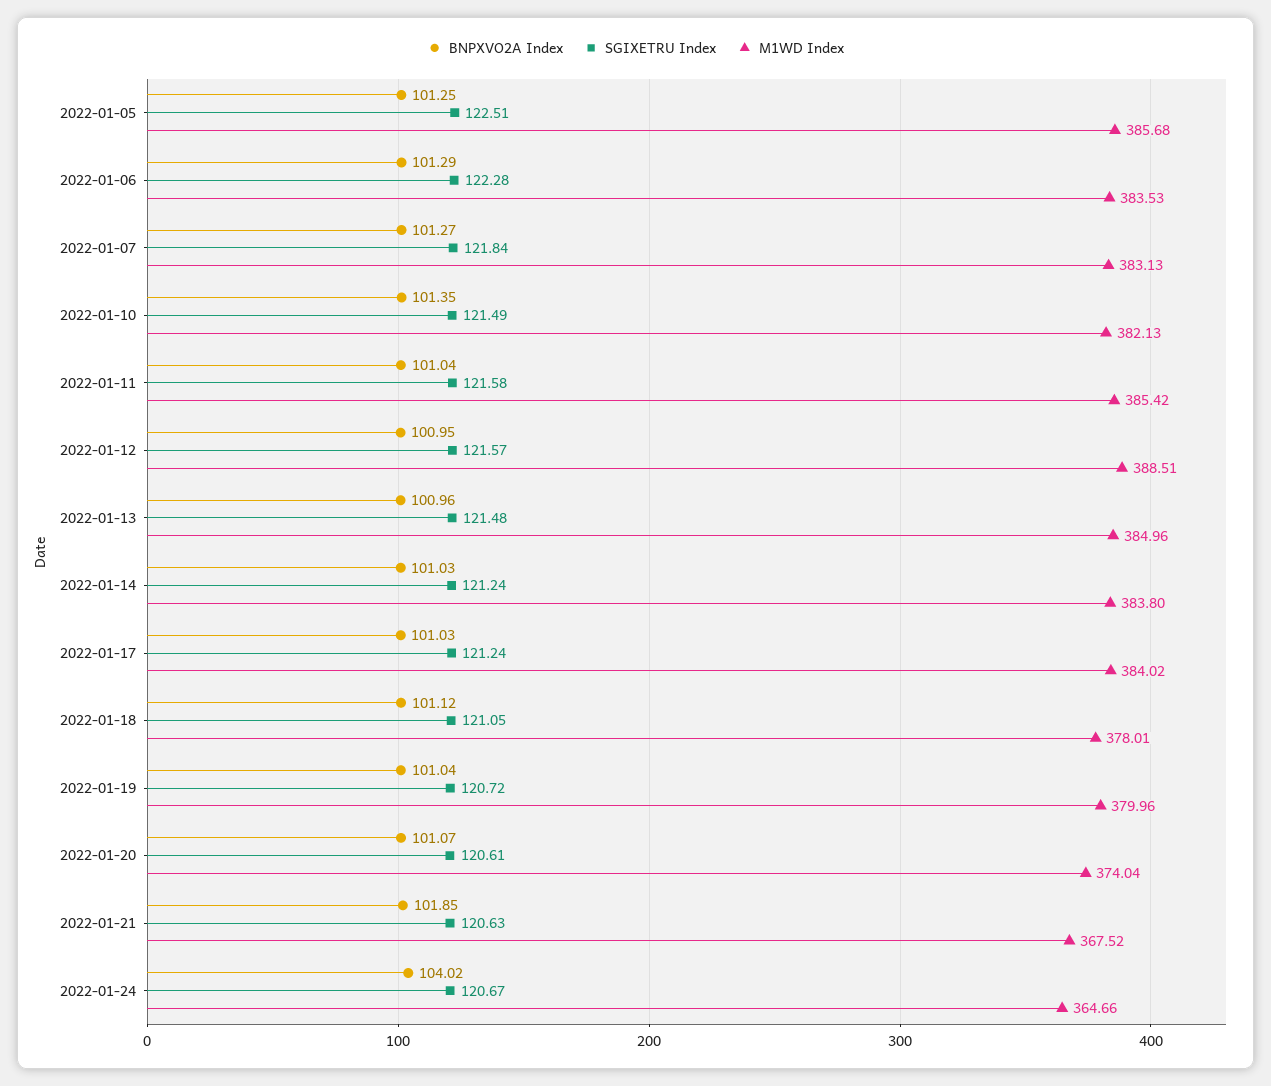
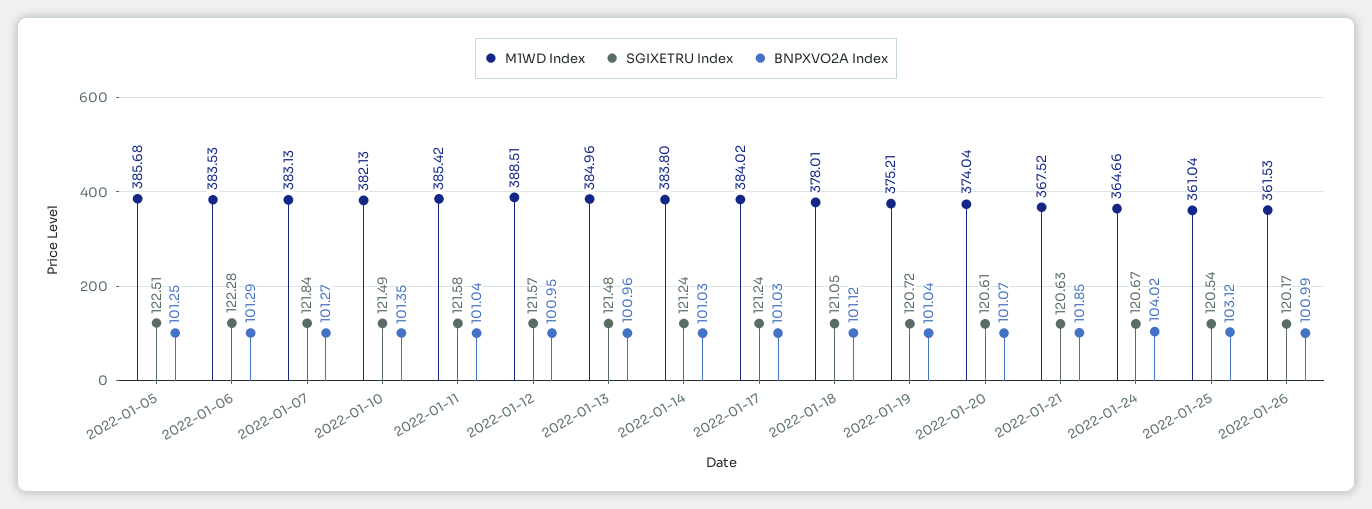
M1WD Index, 2022-01-19: 379.96 -> 375.21
M1WD Index, 2022-01-25: none -> 361.04
SGIXETRU Index, 2022-01-25: none -> 120.54
BNPXVO2A Index, 2022-01-25: none -> 103.12
M1WD Index, 2022-01-26: none -> 361.53
SGIXETRU Index, 2022-01-26: none -> 120.17
BNPXVO2A Index, 2022-01-26: none -> 100.99

